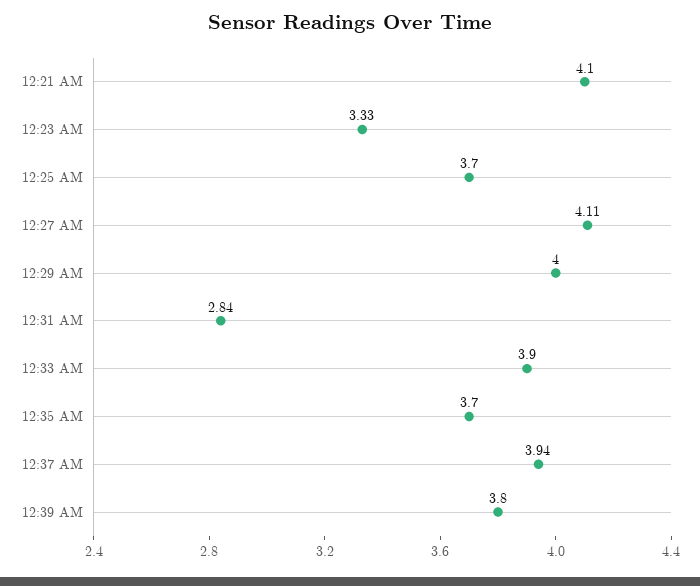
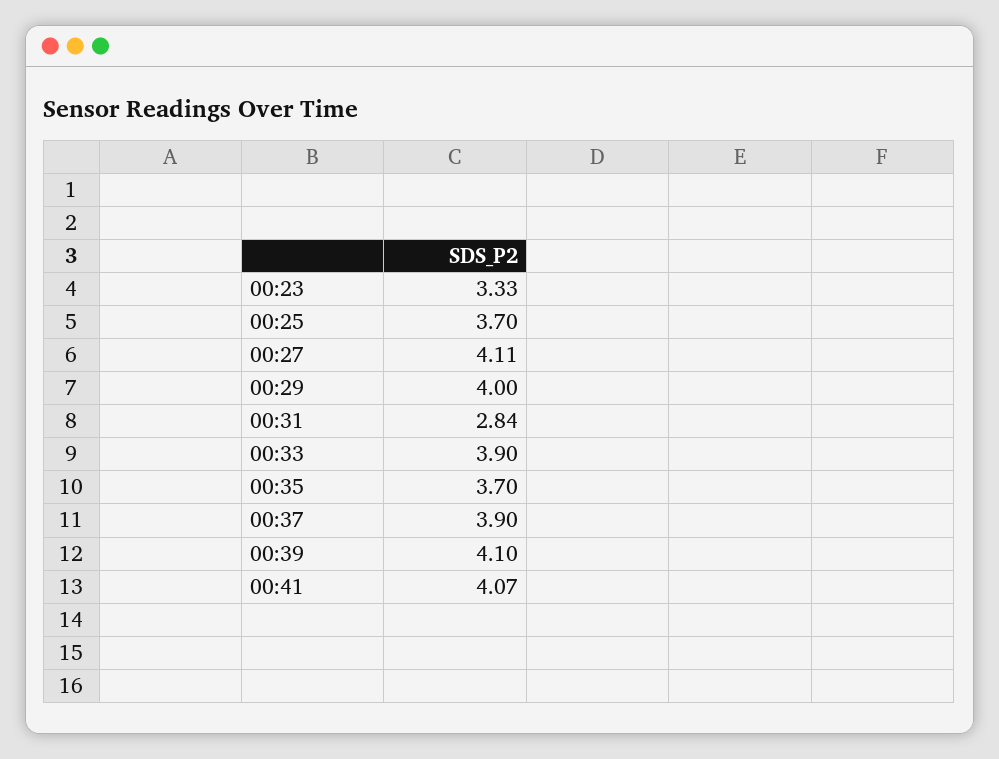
12:21 AM: 4.1 -> none
12:37 AM: 3.94 -> 3.9
12:39 AM: 3.8 -> 4.1
00:41: none -> 4.07

